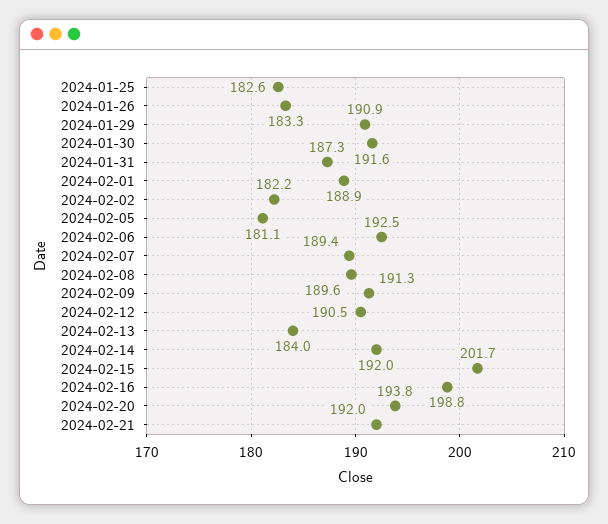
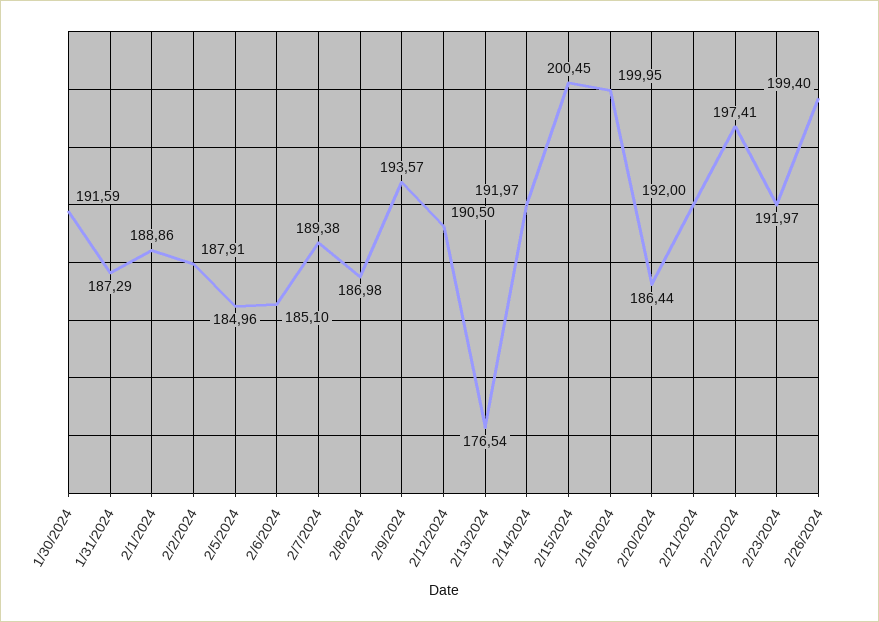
2024-01-25: 182.6 -> none
2024-01-26: 183.3 -> none
2024-01-29: 190.9 -> none
2024-02-02: 182.2 -> 187.91
2024-02-05: 181.1 -> 184.96
2024-02-06: 192.5 -> 185.1
2024-02-08: 189.6 -> 186.98
2024-02-09: 191.3 -> 193.57
2024-02-13: 184 -> 176.54
2024-02-15: 201.7 -> 200.45
2024-02-16: 198.8 -> 199.95
2024-02-20: 193.8 -> 186.44
2/22/2024: none -> 197.41
2/23/2024: none -> 191.97
2/26/2024: none -> 199.4

